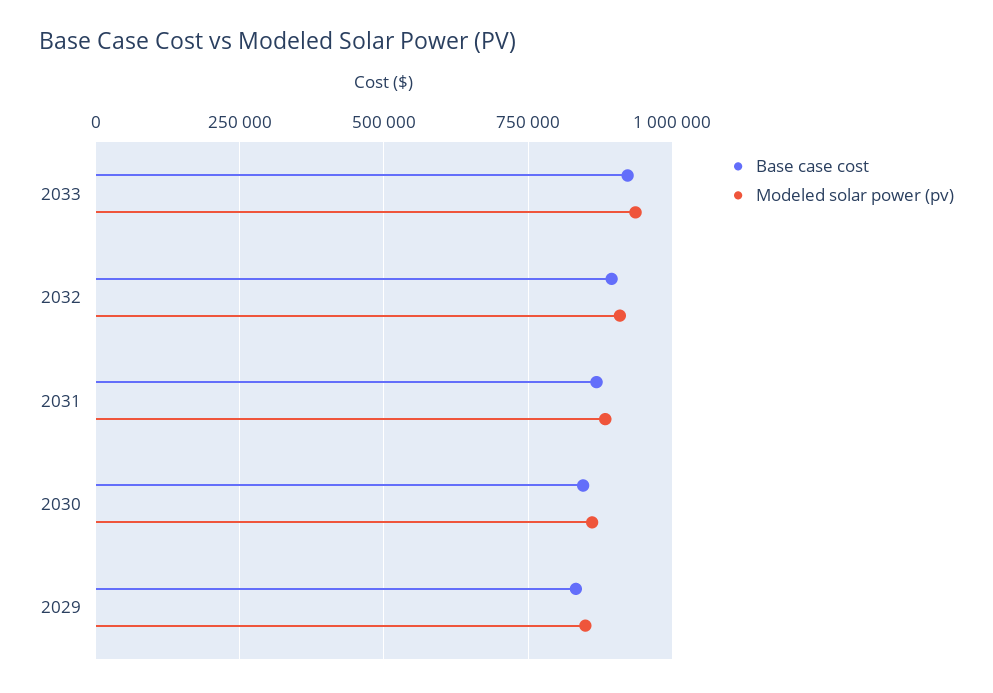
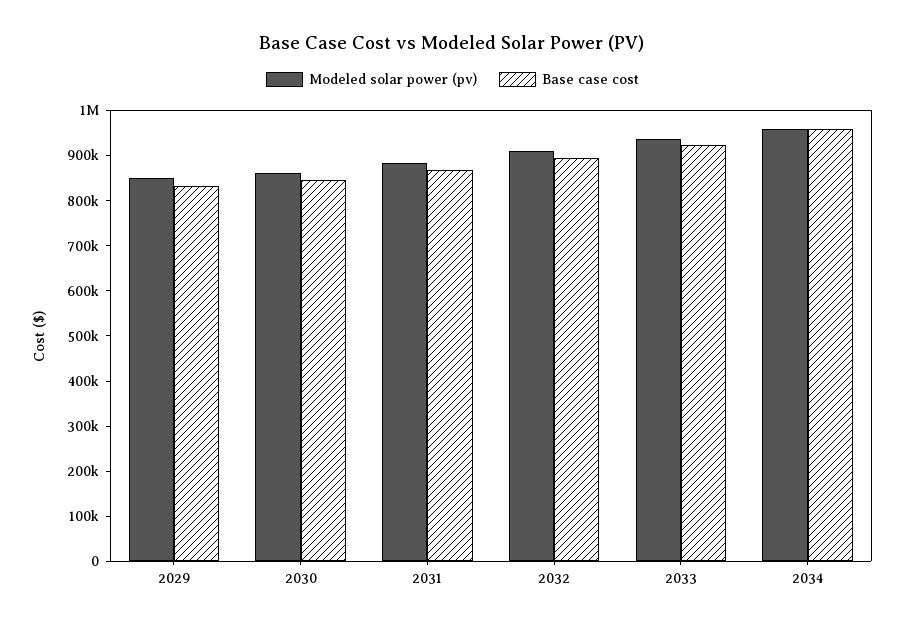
Modeled solar power (pv), 2034: none -> 960000
Base case cost, 2034: none -> 960000

